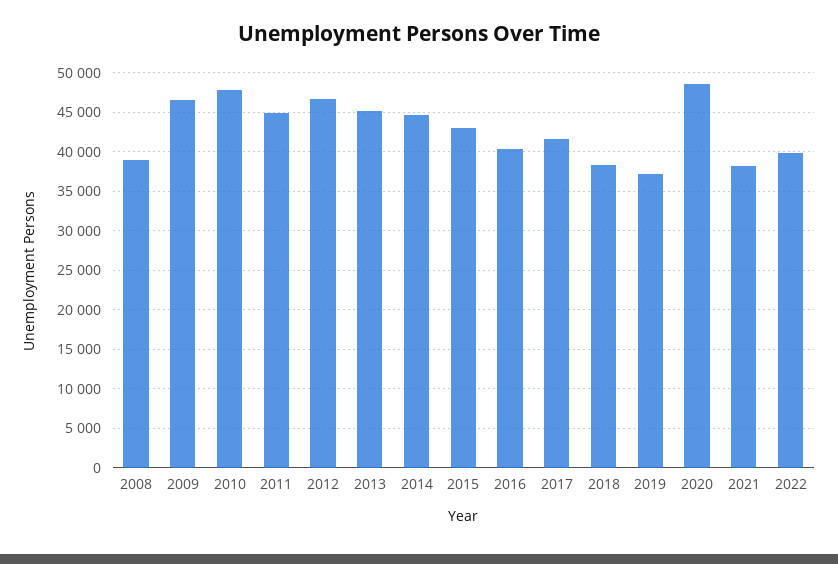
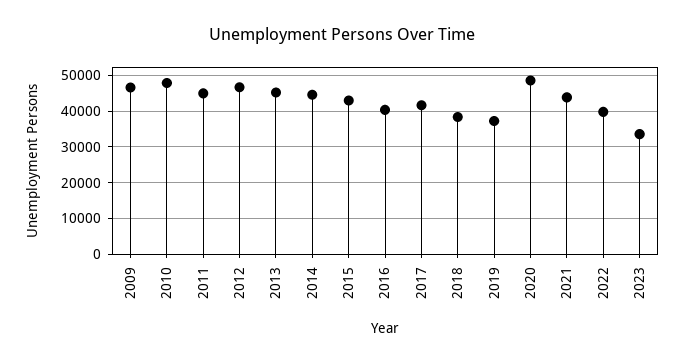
2008: 39000 -> none
2021: 38000 -> 44000
2023: none -> 34000

